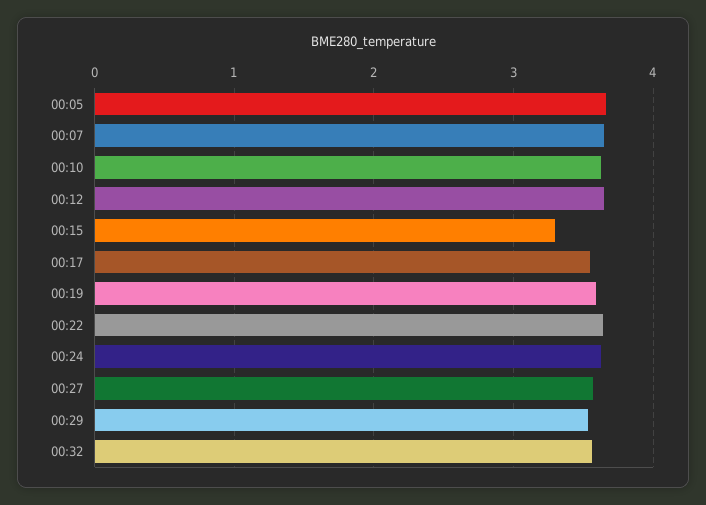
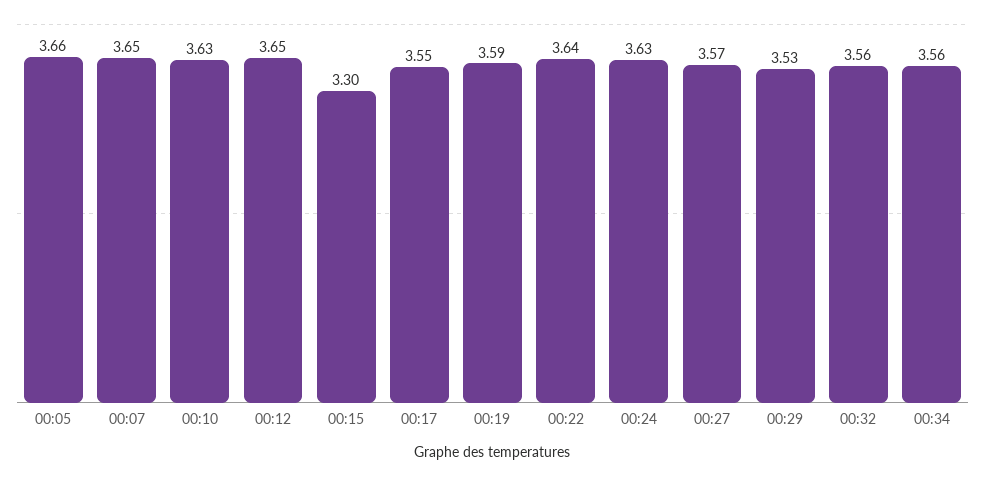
00:34: none -> 3.56

